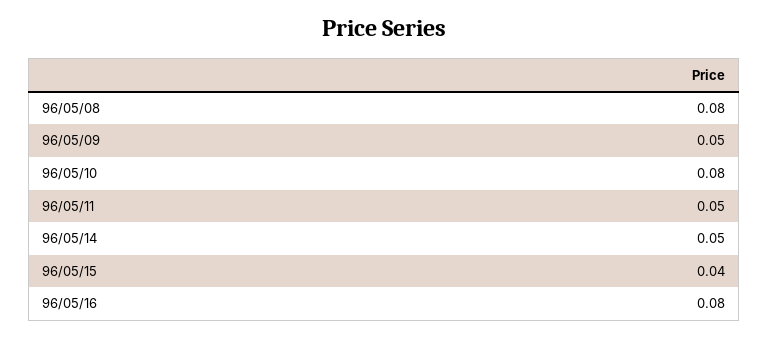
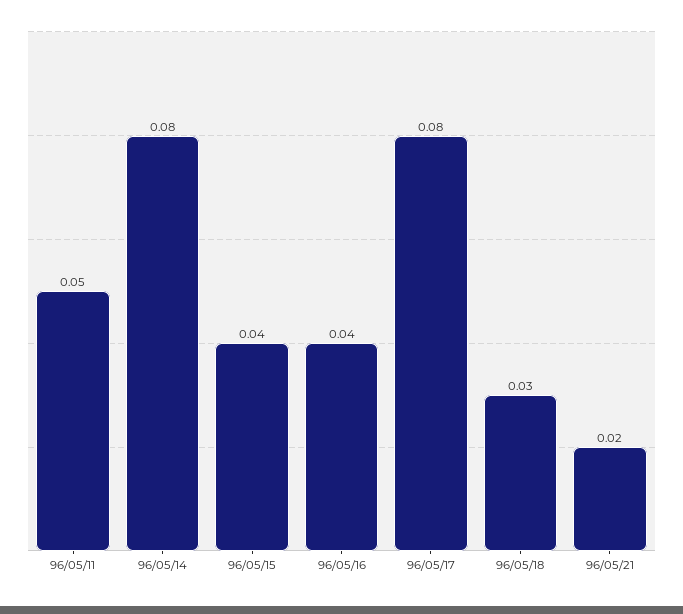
96/05/08: 0.08 -> none
96/05/09: 0.05 -> none
96/05/10: 0.08 -> none
96/05/14: 0.05 -> 0.08
96/05/16: 0.08 -> 0.04
96/05/17: none -> 0.08
96/05/18: none -> 0.03
96/05/21: none -> 0.02

